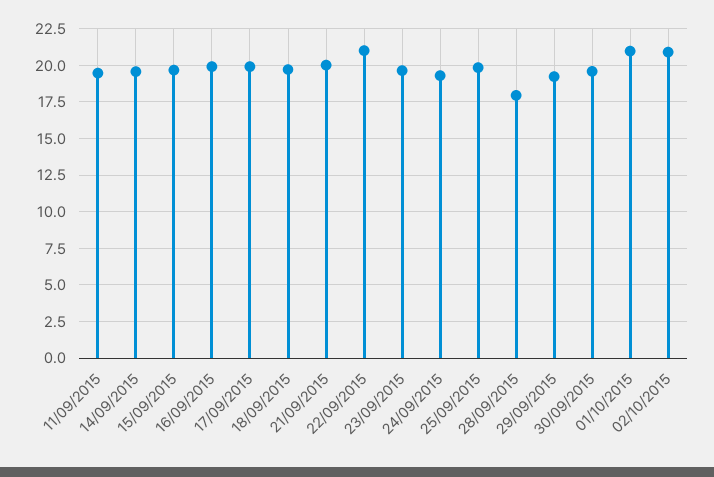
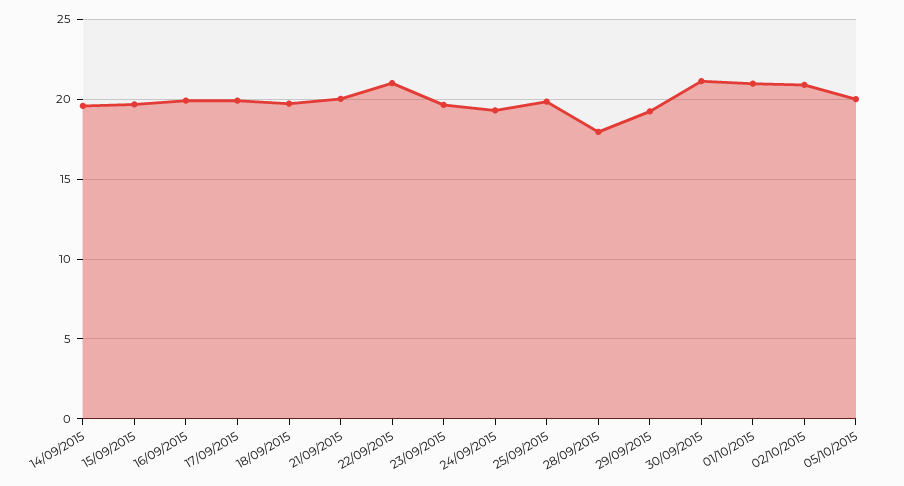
11/09/2015: 19.5 -> none
30/09/2015: 19.5 -> 21
05/10/2015: none -> 20

